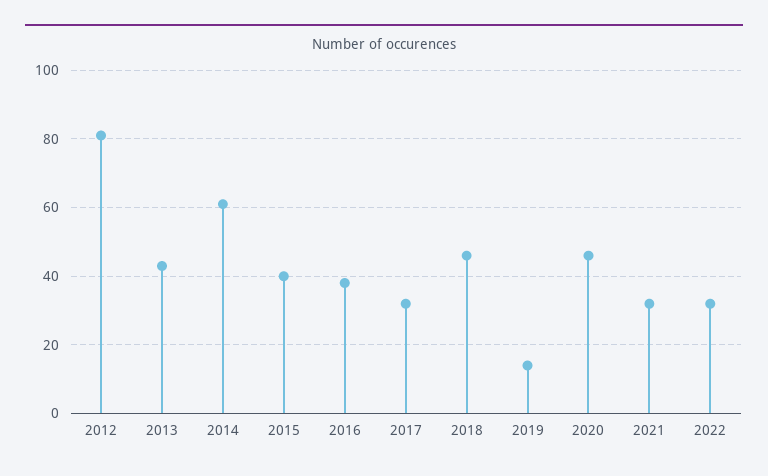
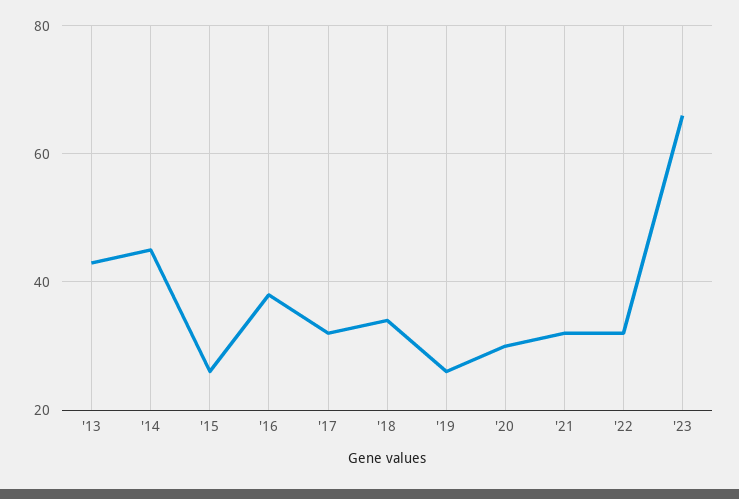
2012: 80 -> none
2014: 60 -> 45
2015: 40 -> 25
2018: 45 -> 35
2019: 15 -> 25
2020: 45 -> 30
'23: none -> 65

